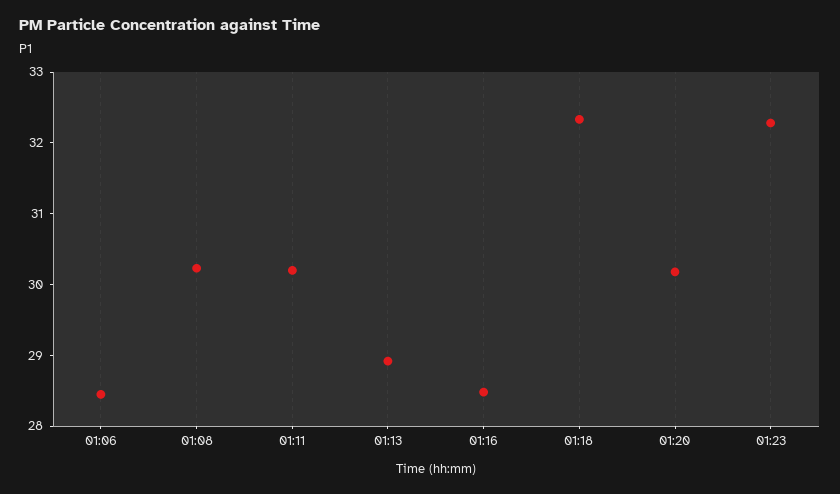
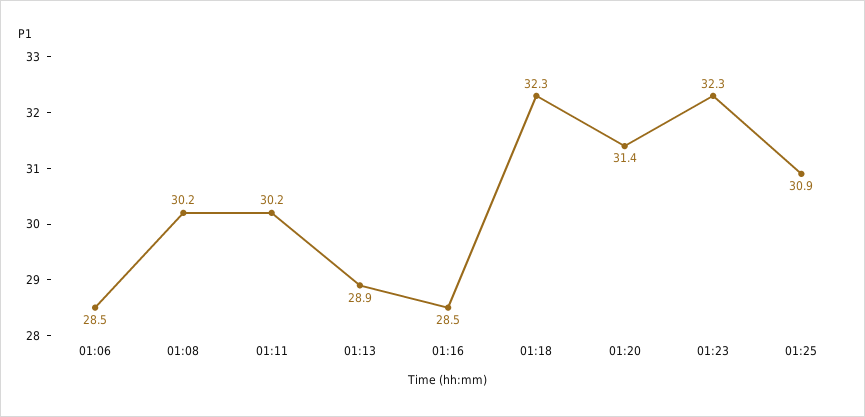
01:20: 30.2 -> 31.4
01:25: none -> 30.9

